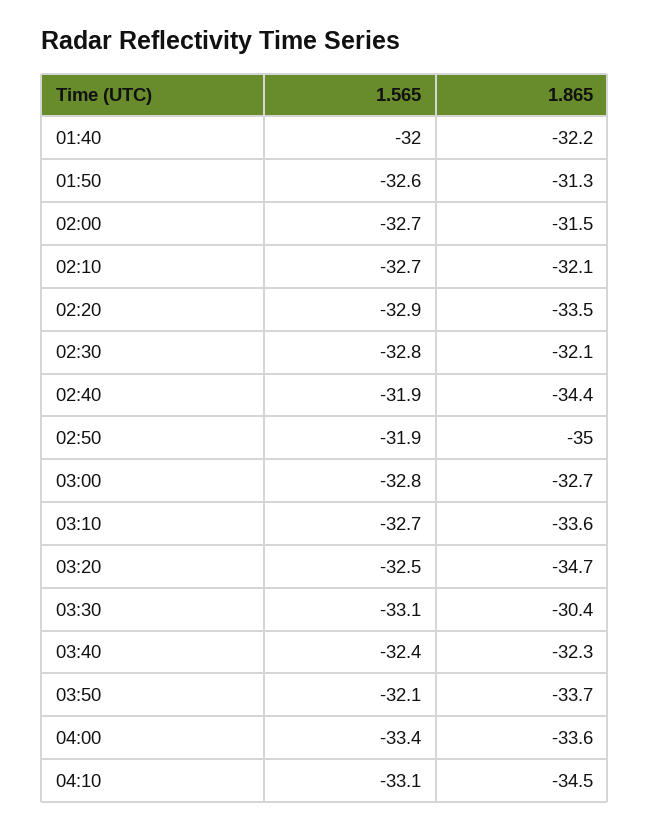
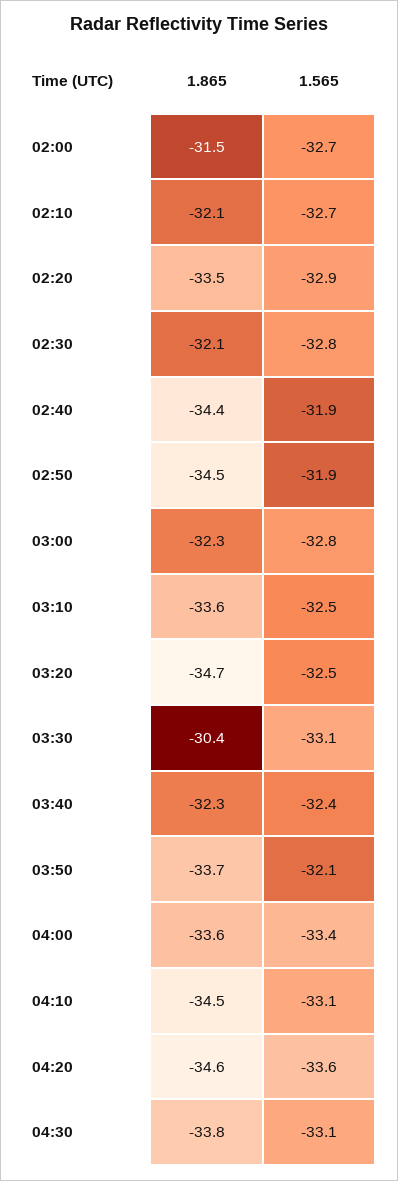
1.565, 01:40: -32 -> none
1.865, 01:40: -32.2 -> none
1.565, 01:50: -32.6 -> none
1.865, 01:50: -31.3 -> none
1.865, 02:50: -35 -> -34.5
1.865, 03:00: -32.7 -> -32.3
1.565, 03:10: -32.7 -> -32.5
1.865, 04:20: none -> -34.6
1.565, 04:20: none -> -33.6
1.865, 04:30: none -> -33.8
1.565, 04:30: none -> -33.1

